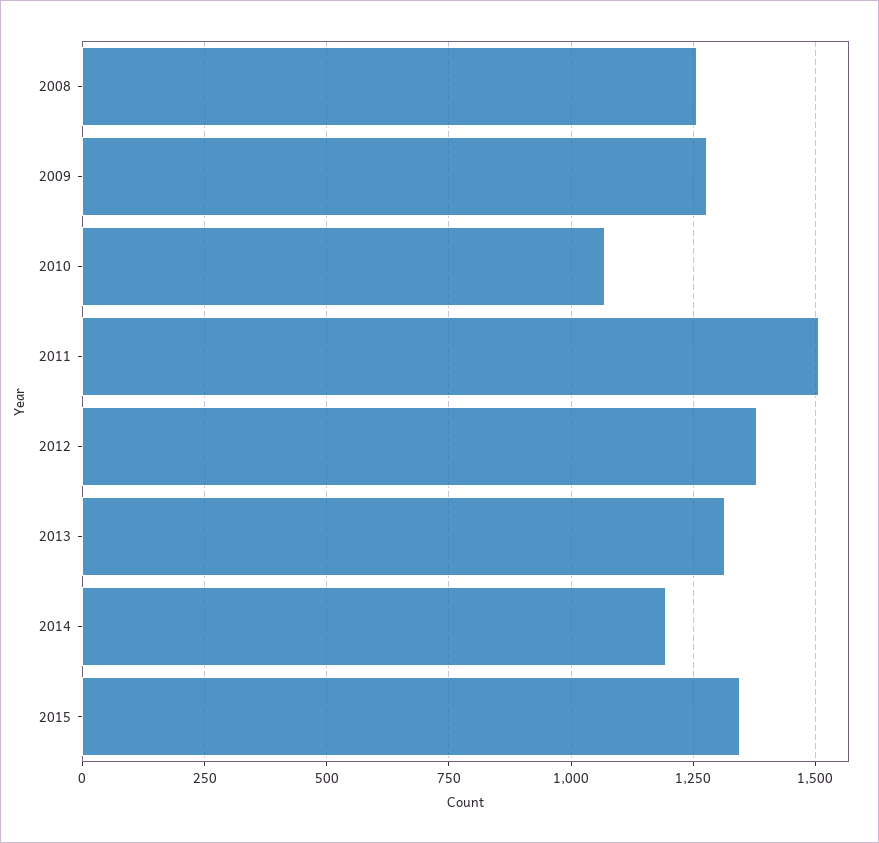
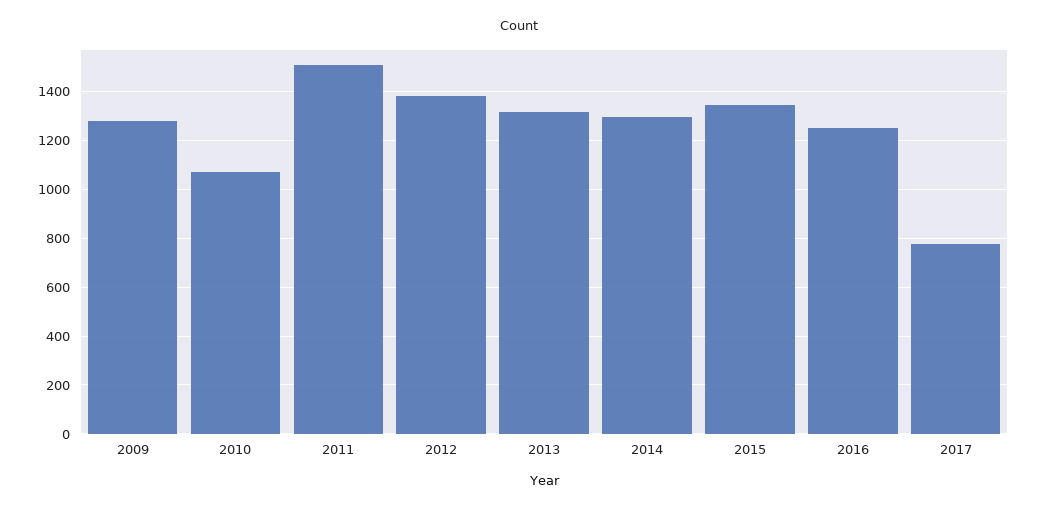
2008: 1250 -> none
2014: 1200 -> 1300
2016: none -> 1250
2017: none -> 775

